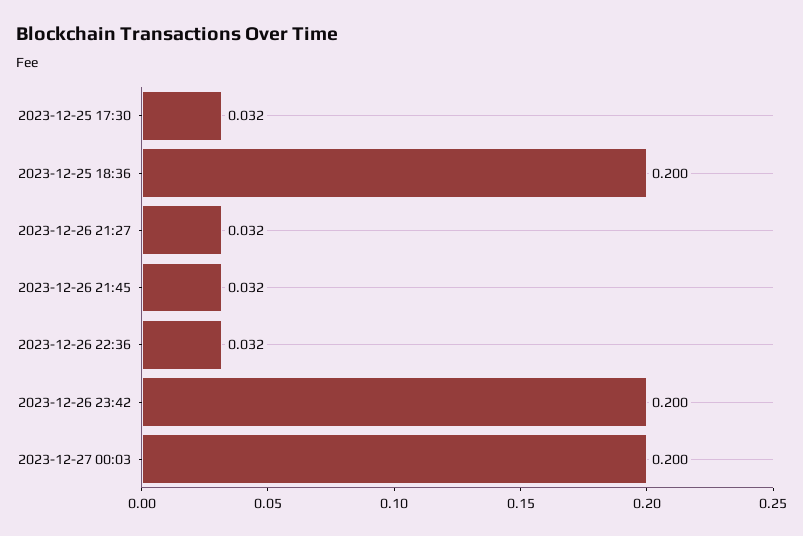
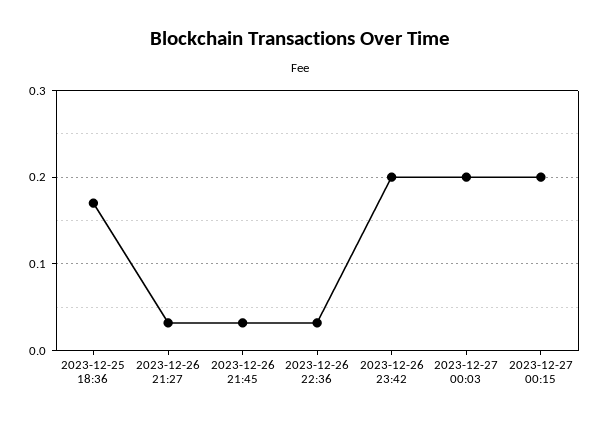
2023-12-25 17:30: 0.032 -> none
2023-12-25 18:36: 0.2 -> 0.17
2023-12-27 00:15: none -> 0.2

